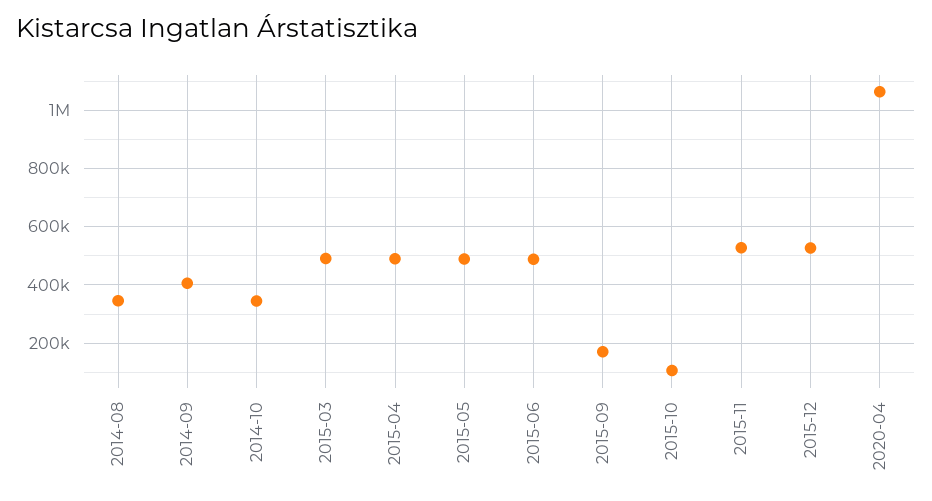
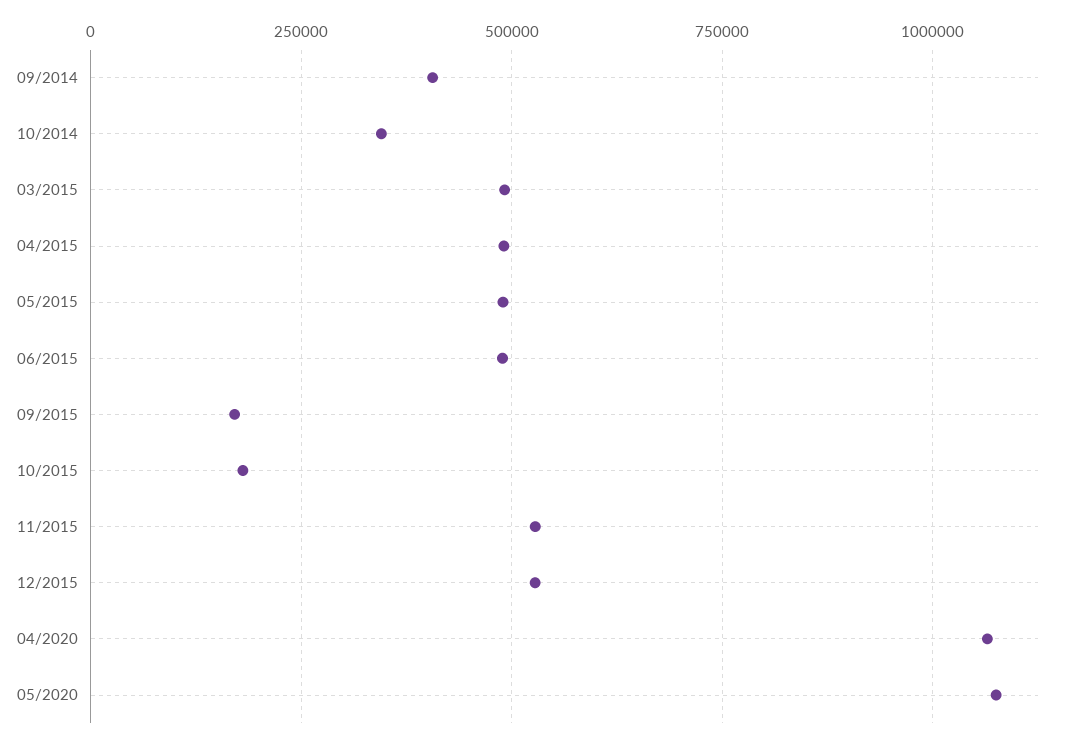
2014-08: 350000 -> none
2015-10: 100000 -> 175000
05/2020: none -> 1075000

